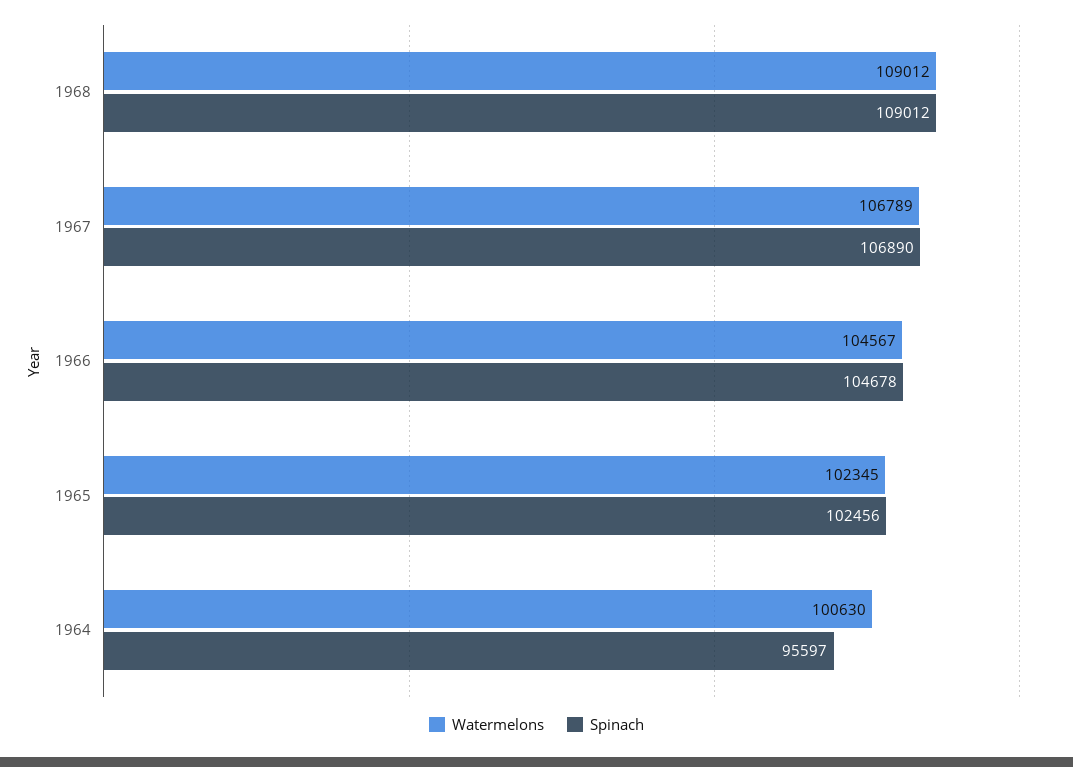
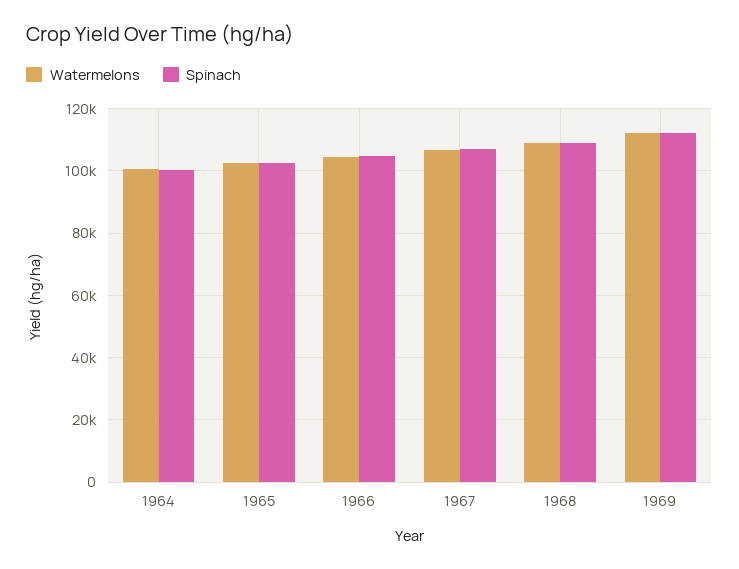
Spinach, 1964: 95597 -> 100000
Watermelons, 1969: none -> 112000
Spinach, 1969: none -> 112000

